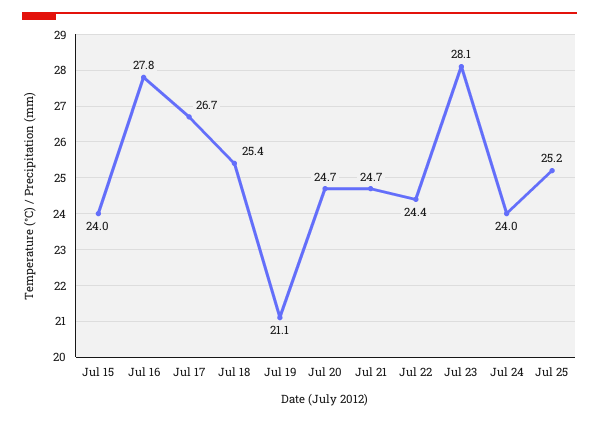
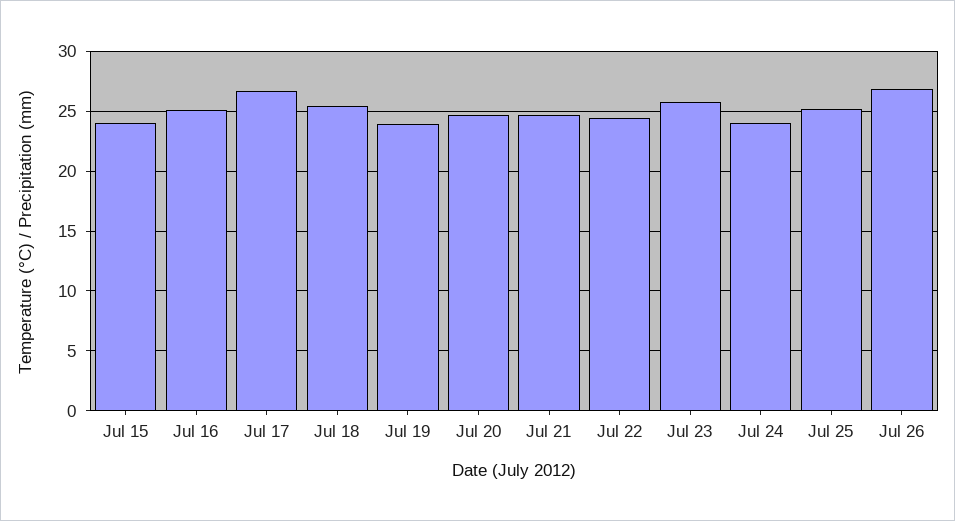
Jul 16: 27.8 -> 25
Jul 19: 21.1 -> 24
Jul 23: 28.1 -> 26
Jul 26: none -> 27

